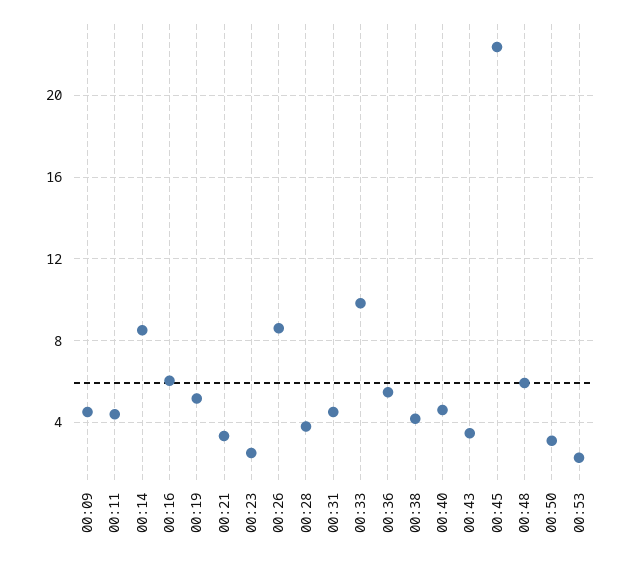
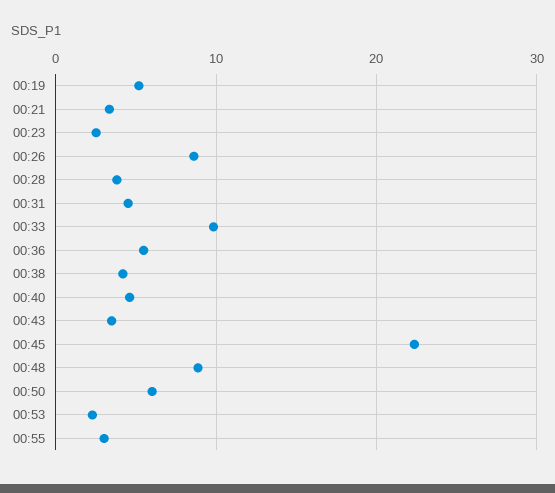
00:09: 4.5 -> none
00:11: 4.5 -> none
00:14: 8.5 -> none
00:16: 6 -> none
00:48: 6 -> 9
00:50: 3 -> 6
00:55: none -> 3

